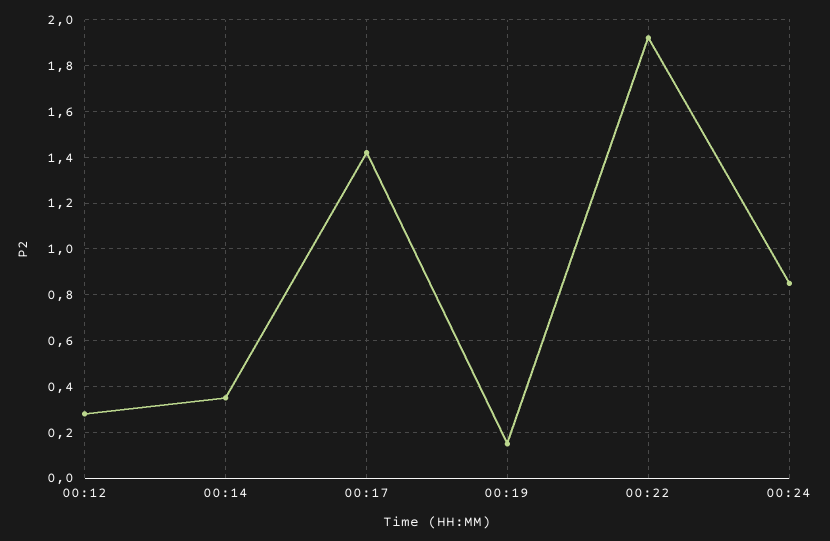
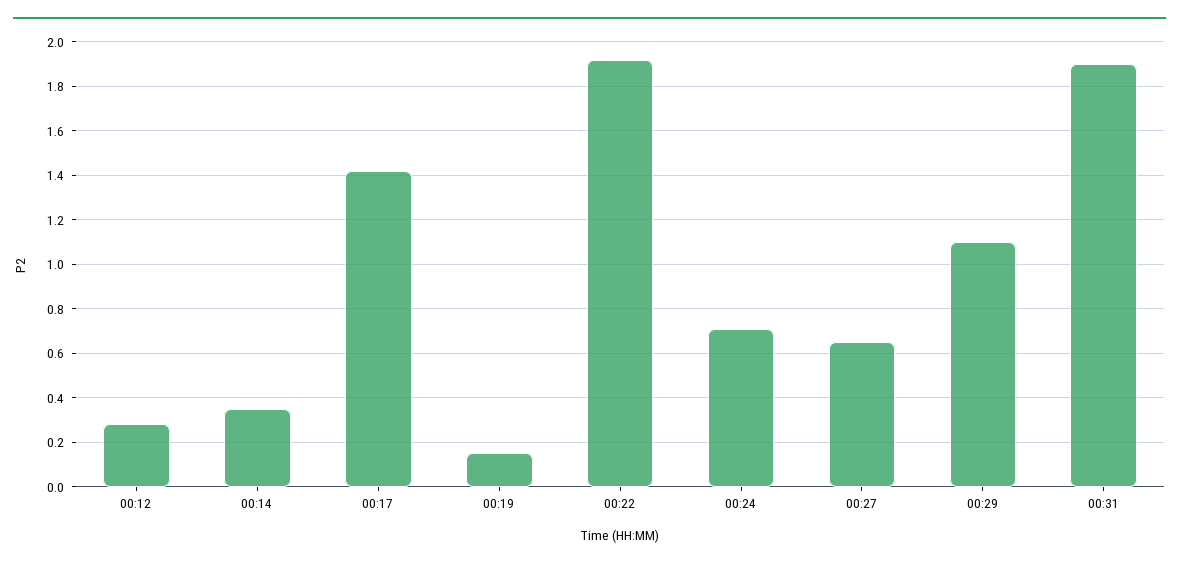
00:24: 0.85 -> 0.7
00:27: none -> 0.65
00:29: none -> 1.1
00:31: none -> 1.9

